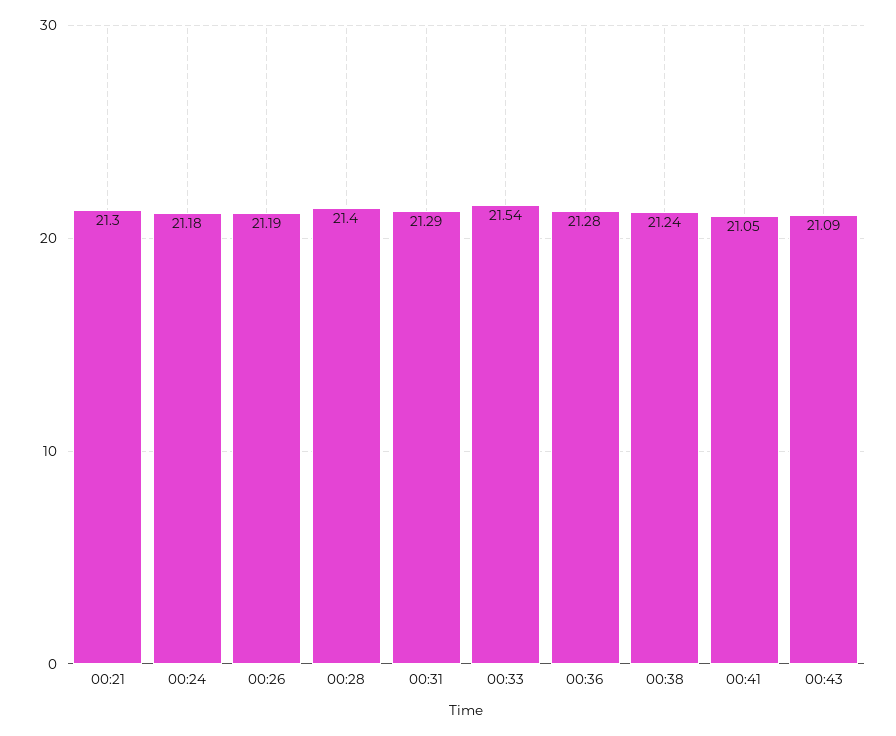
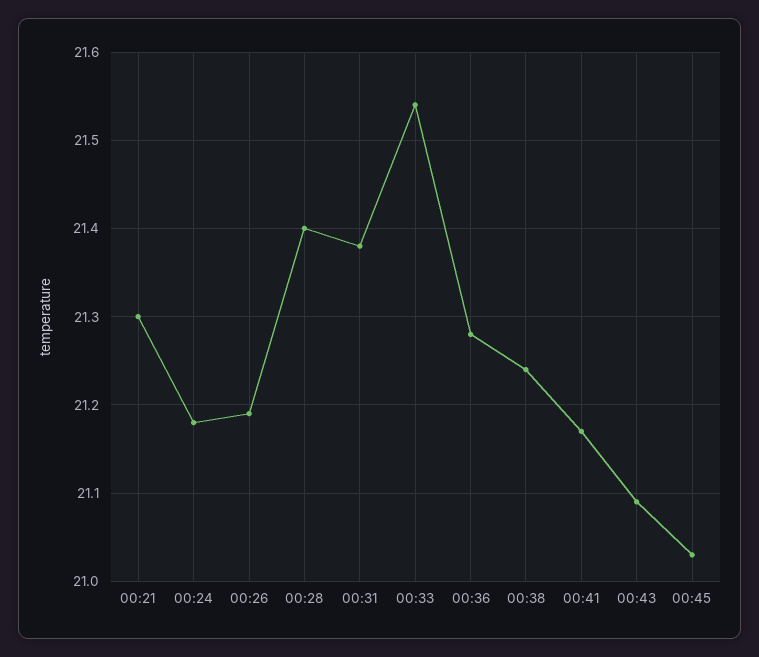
00:31: 21.29 -> 21.38
00:41: 21.05 -> 21.17
00:45: none -> 21.03

